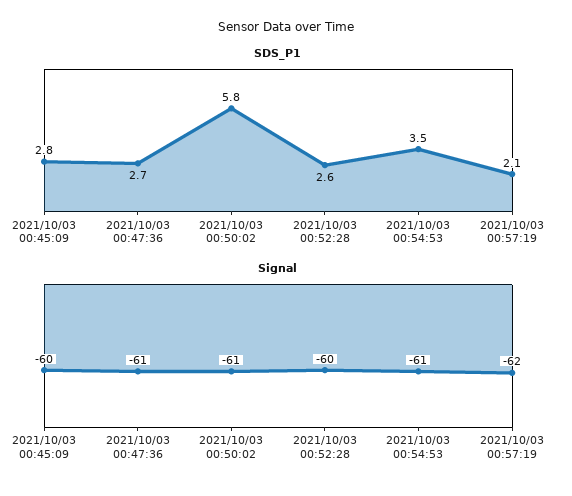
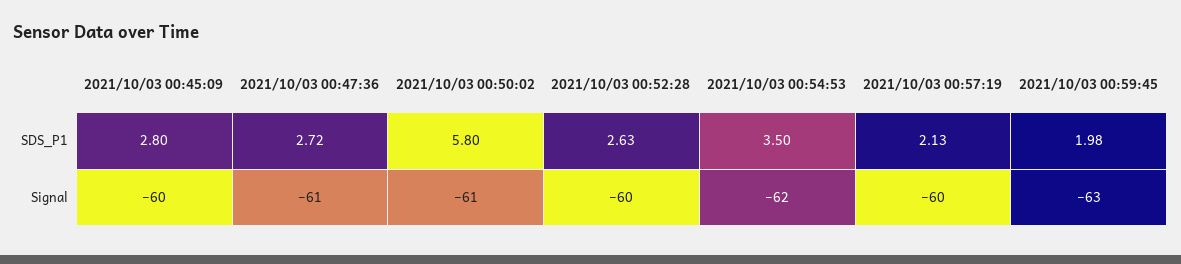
Signal, 2021/10/03 00:54:53: -61 -> -62
Signal, 2021/10/03 00:57:19: -62 -> -60
SDS_P1, 2021/10/03 00:59:45: none -> 1.98
Signal, 2021/10/03 00:59:45: none -> -63

